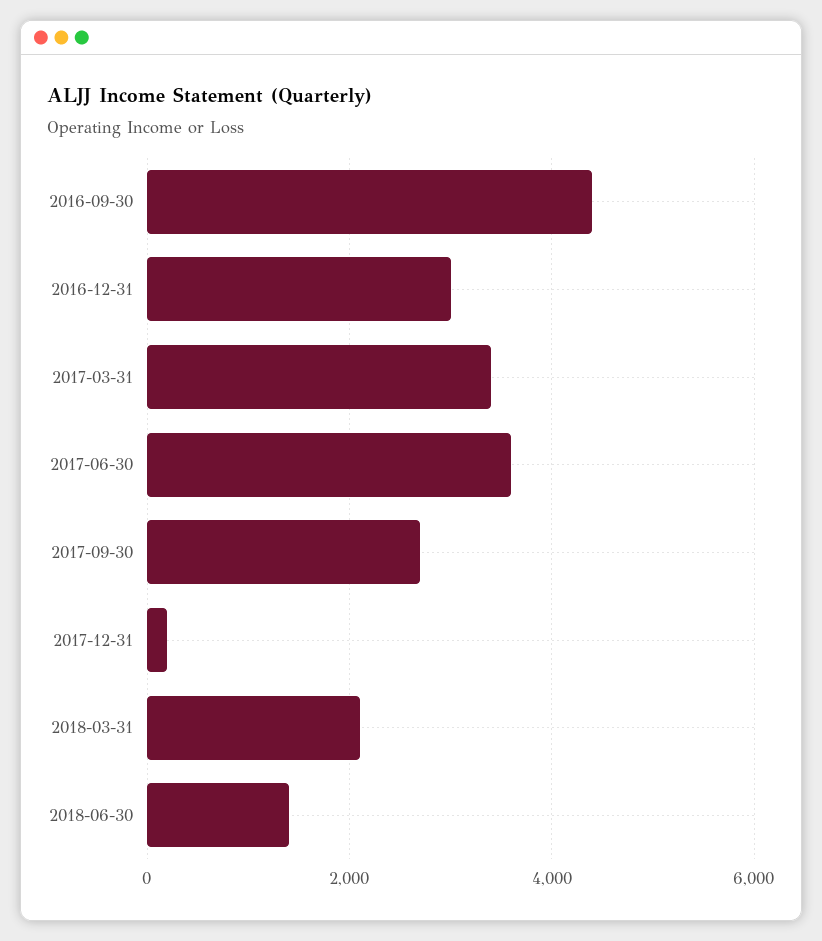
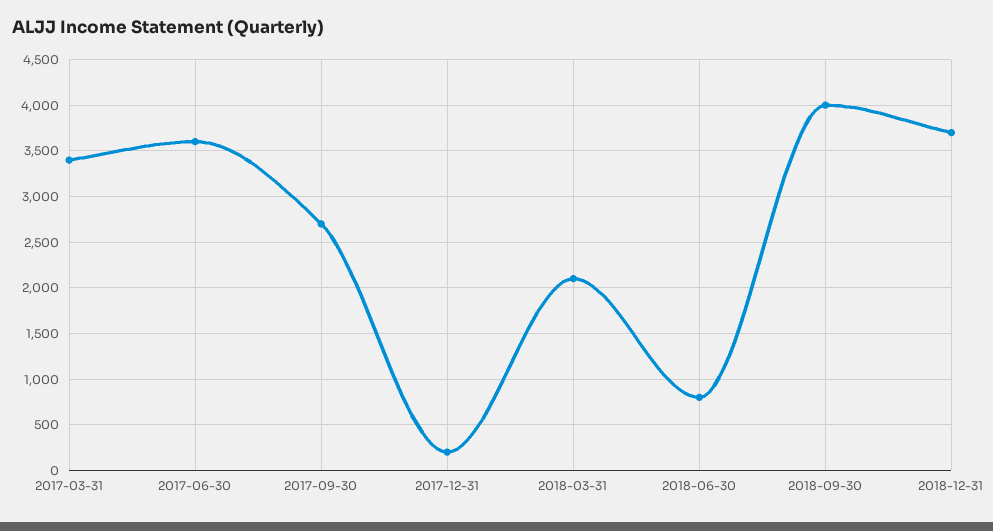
2016-09-30: 4400 -> none
2016-12-31: 3000 -> none
2018-06-30: 1400 -> 800
2018-09-30: none -> 4000
2018-12-31: none -> 3700

